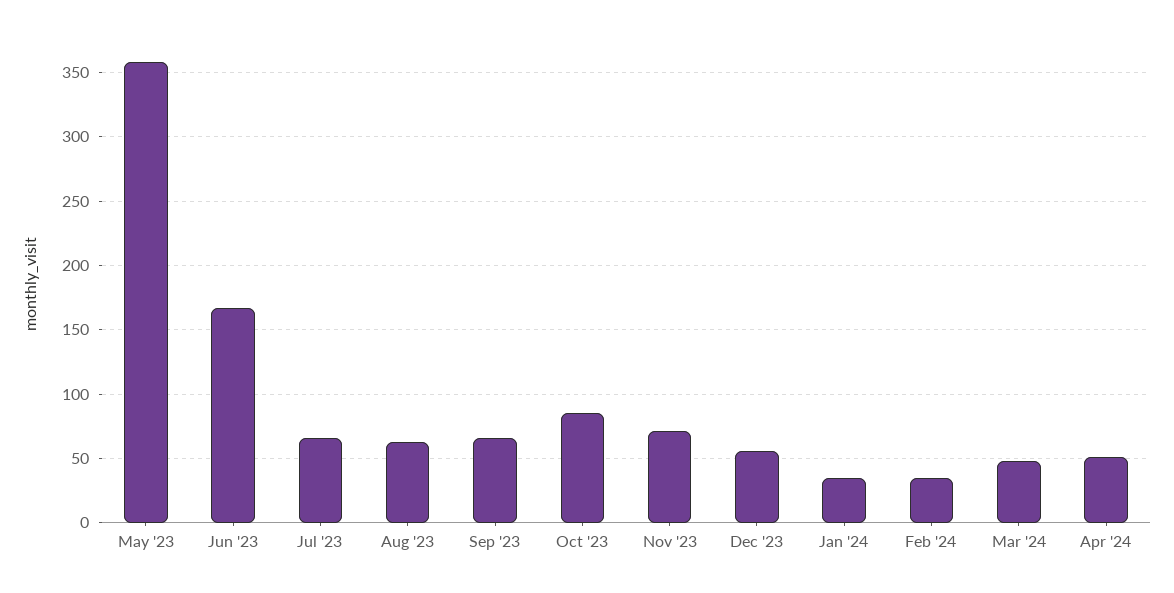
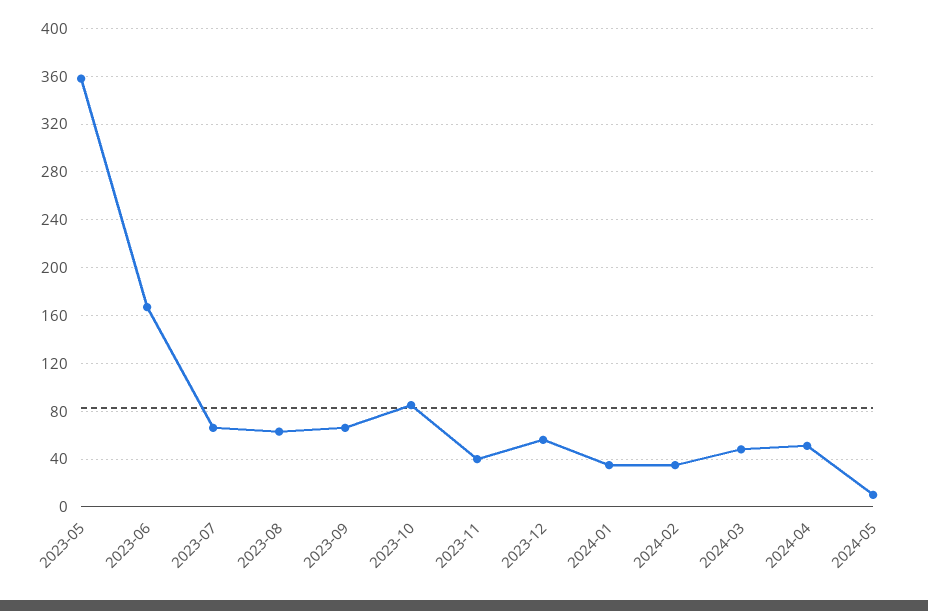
Nov '23: 70 -> 40
2024-05: none -> 10

